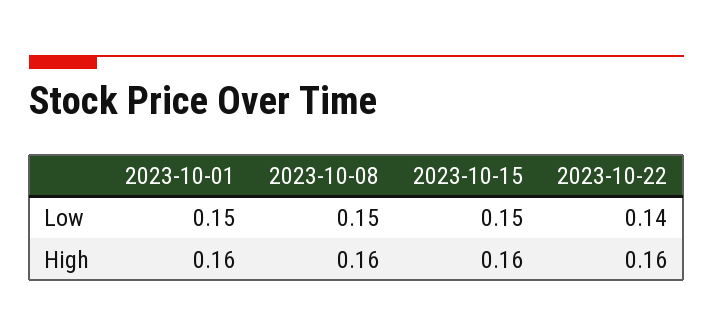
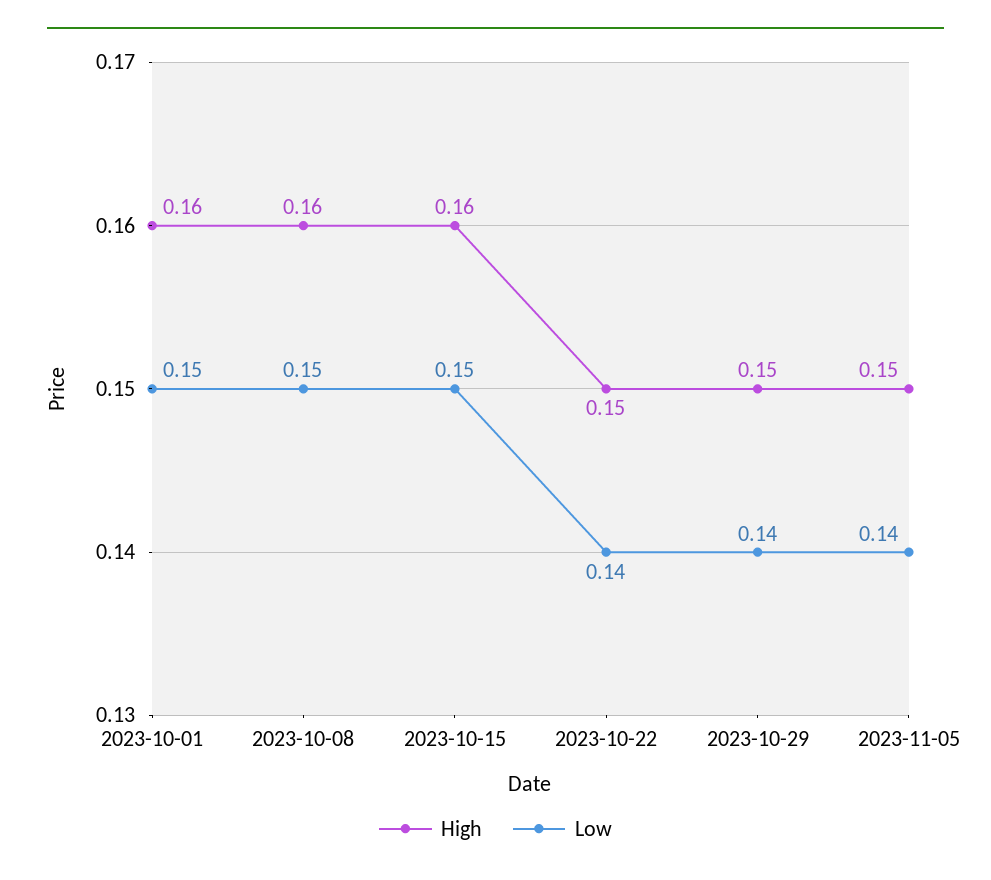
High, 2023-10-22: 0.16 -> 0.15
High, 2023-10-29: none -> 0.15
Low, 2023-10-29: none -> 0.14
High, 2023-11-05: none -> 0.15
Low, 2023-11-05: none -> 0.14

